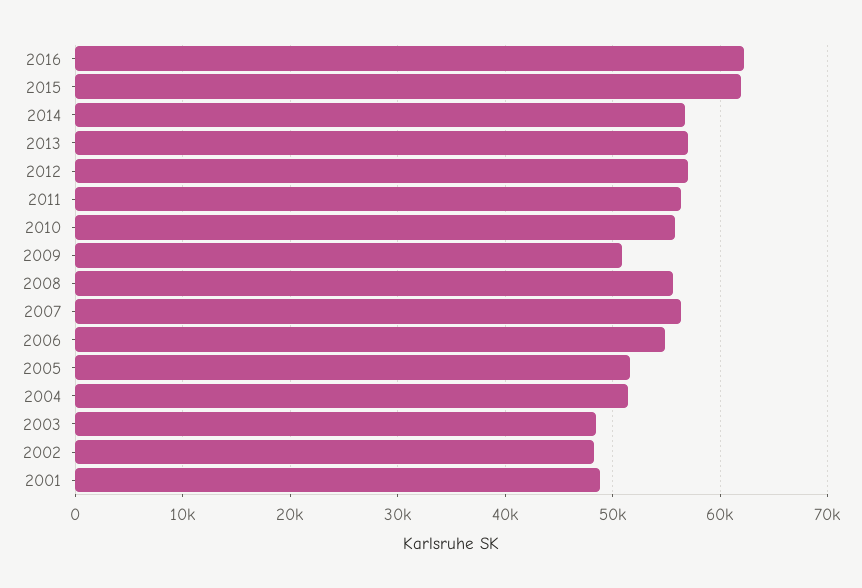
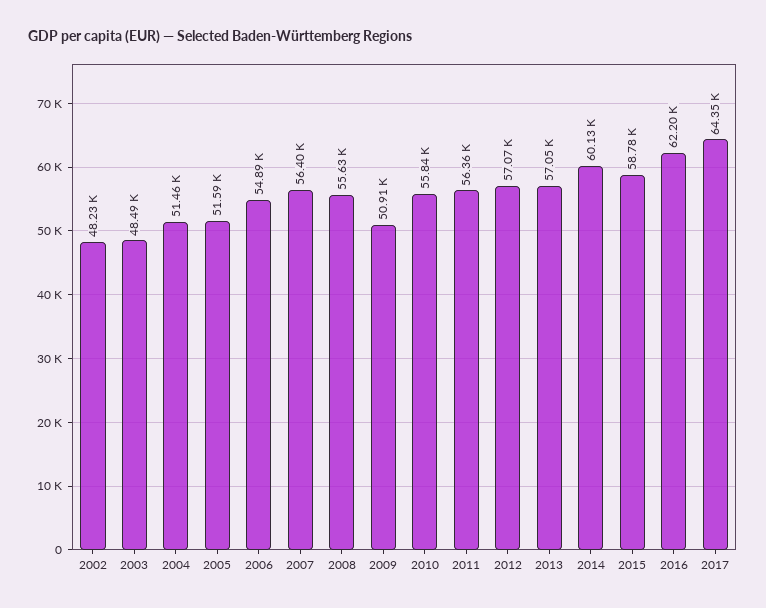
2015: 62000 -> 58780
2014: 57000 -> 60130
2001: 49000 -> none
2017: none -> 64350

